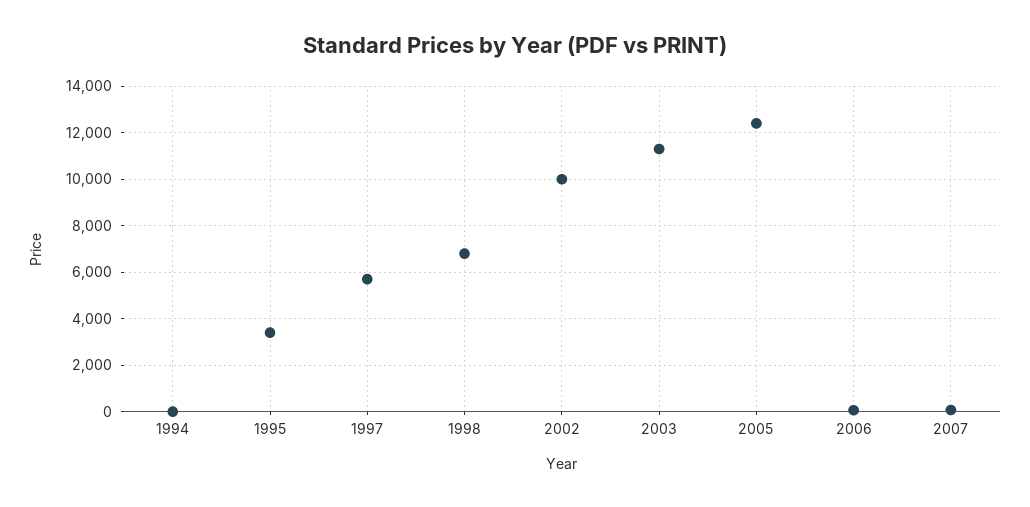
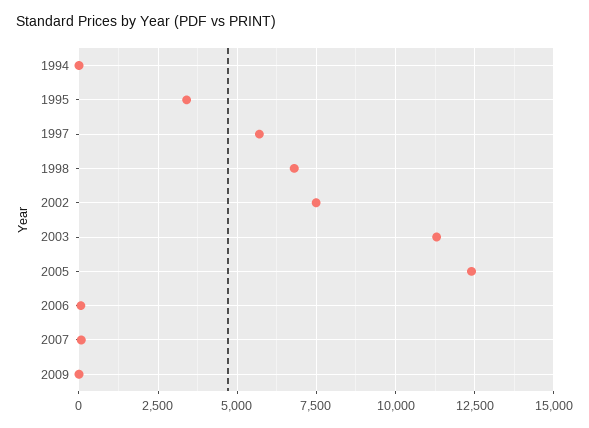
2002: 10000 -> 7500
2009: none -> 0

